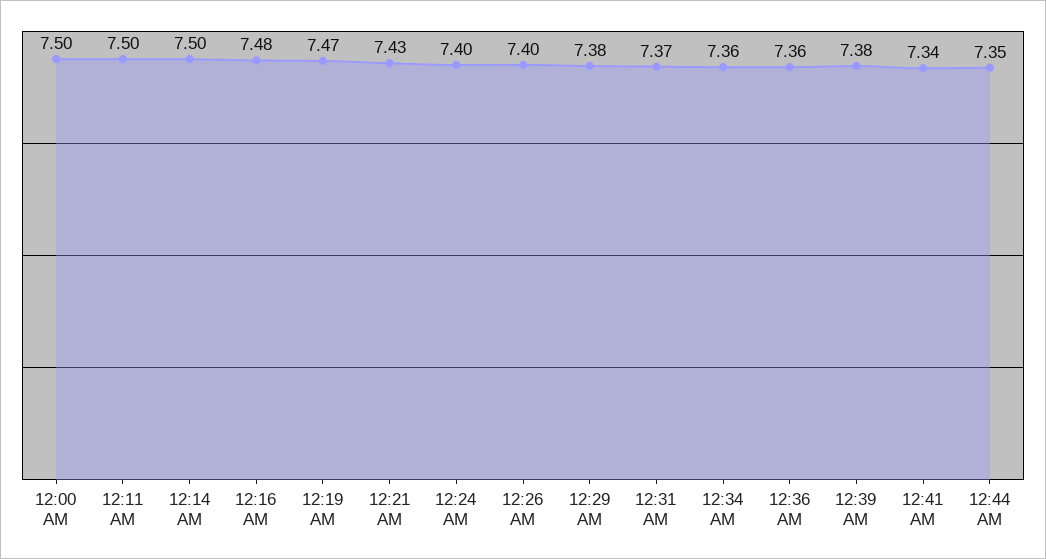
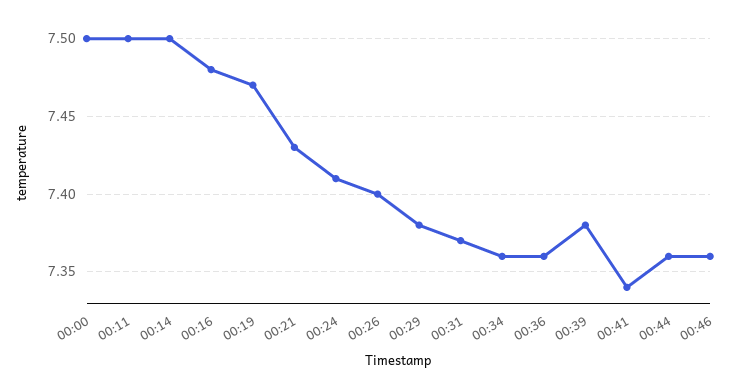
12:24 AM: 7.4 -> 7.41
12:44 AM: 7.35 -> 7.36
00:46: none -> 7.36

